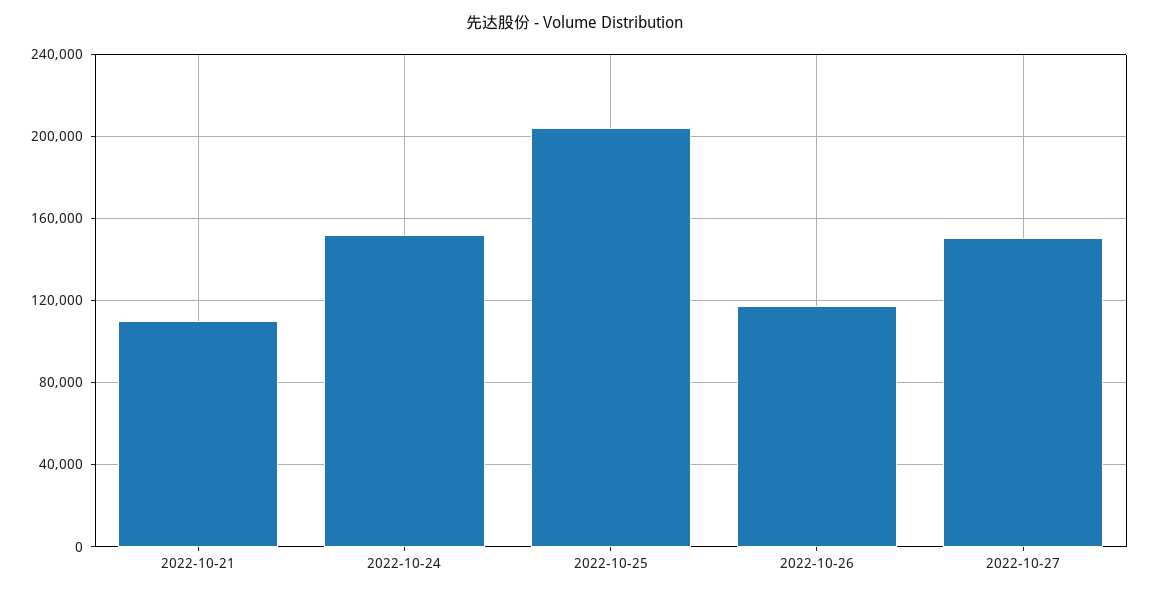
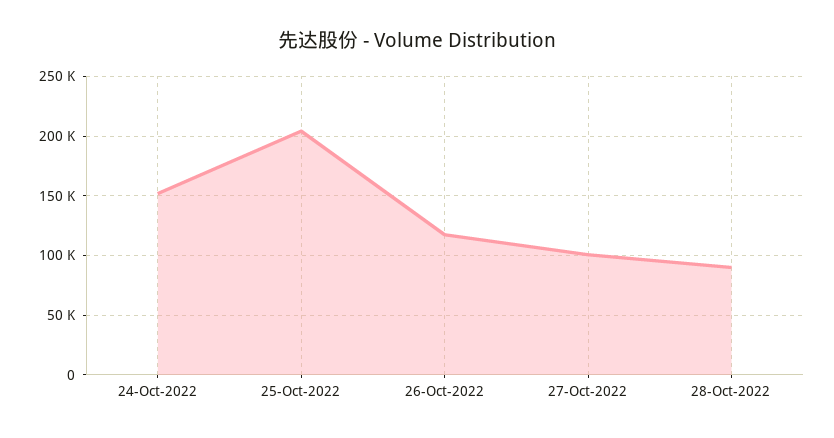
2022-10-21: 110000 -> none
2022-10-27: 150000 -> 100000
28-Oct-2022: none -> 90000

